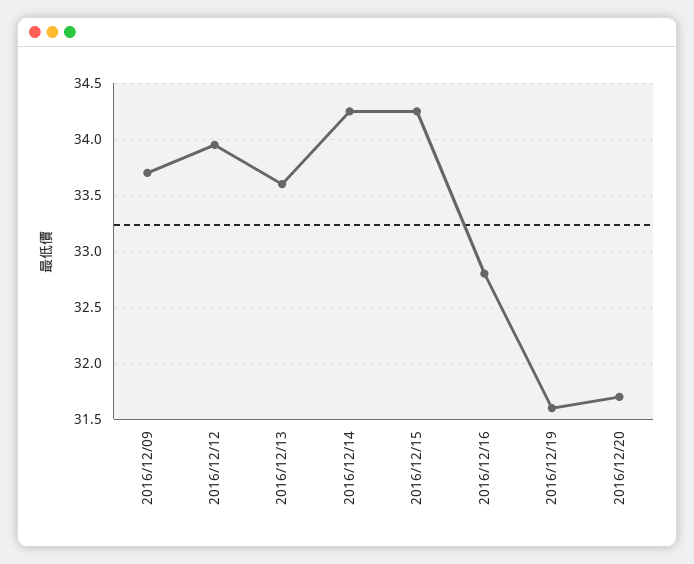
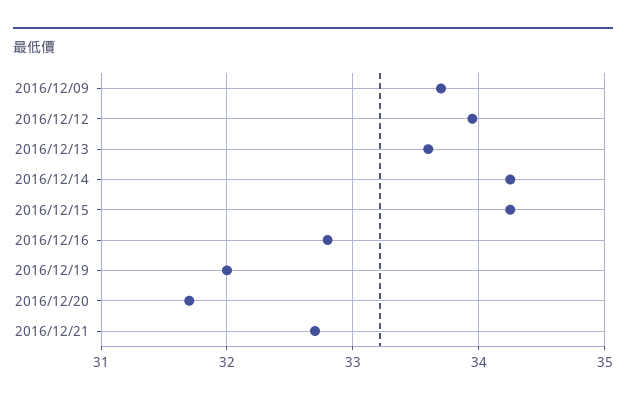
2016/12/19: 31.6 -> 32
2016/12/21: none -> 32.7

